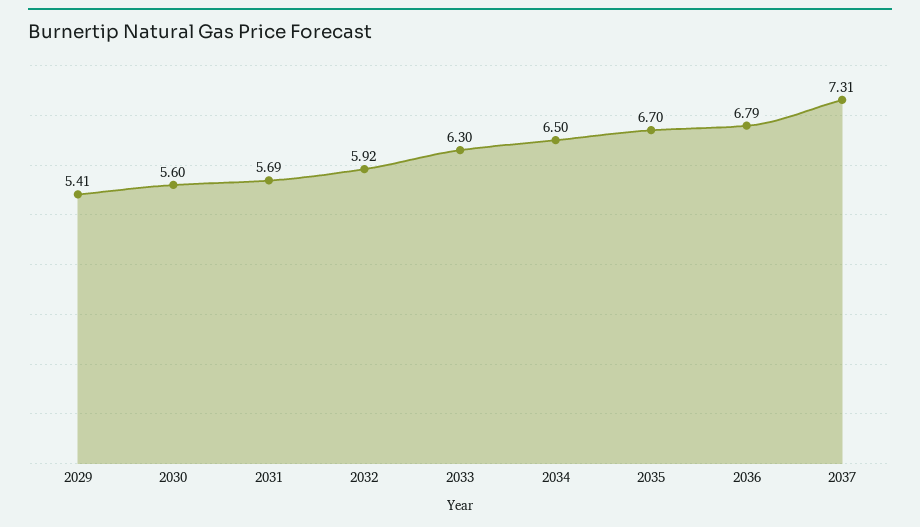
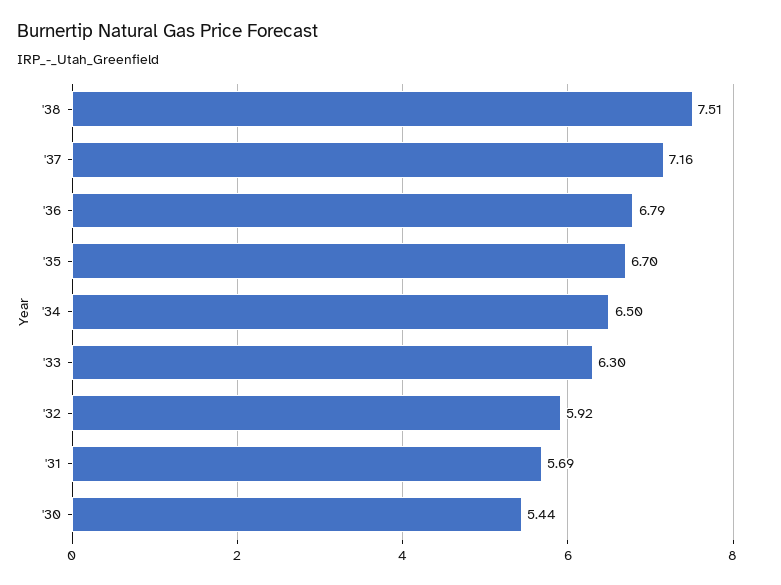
2029: 5.41 -> none
2030: 5.6 -> 5.44
2037: 7.31 -> 7.16
'38: none -> 7.51

